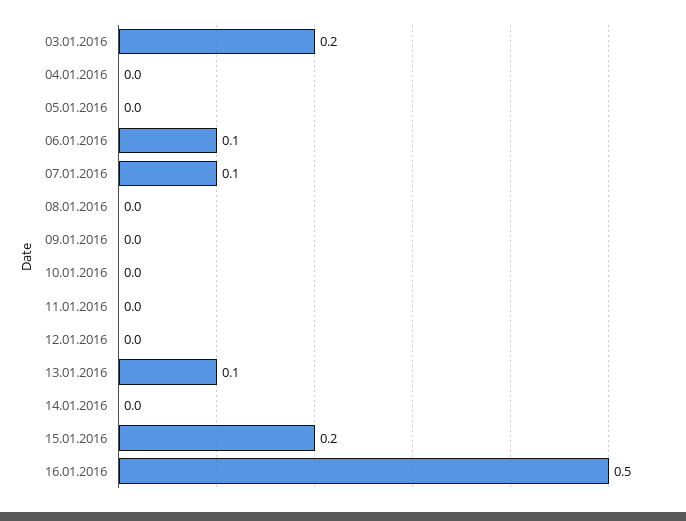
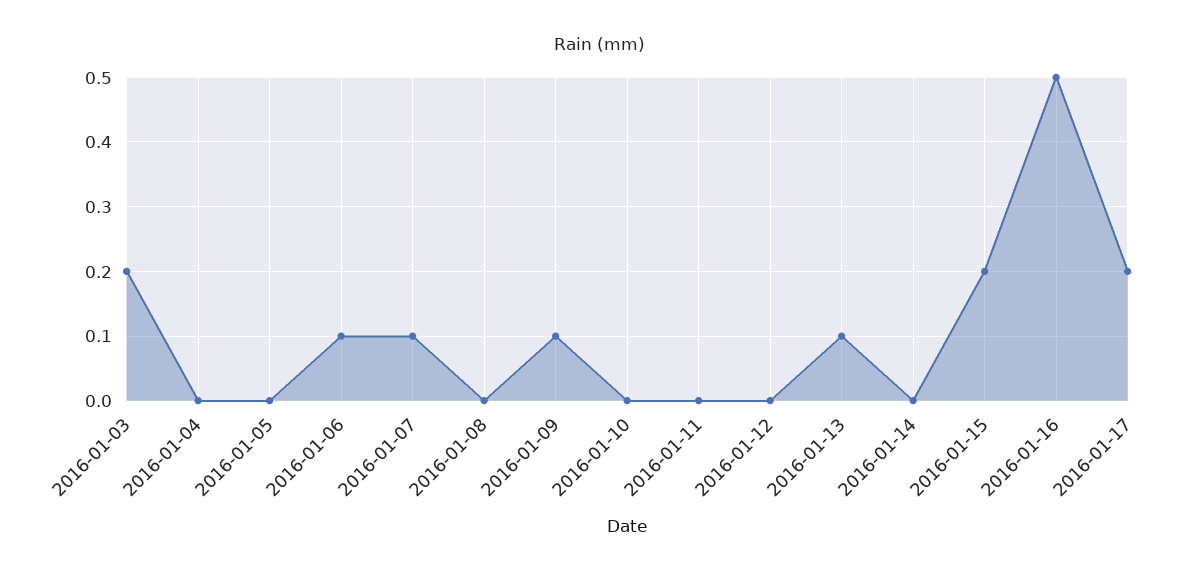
09.01.2016: 0 -> 0.1
2016-01-17: none -> 0.2

